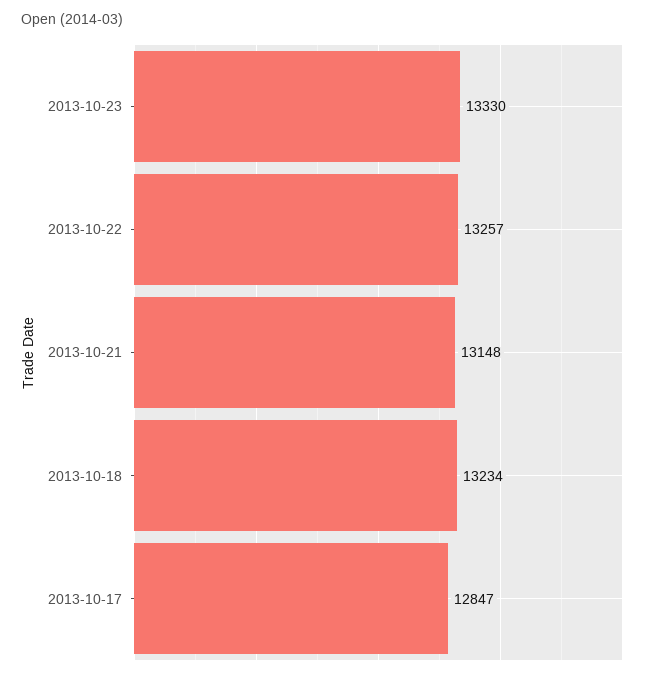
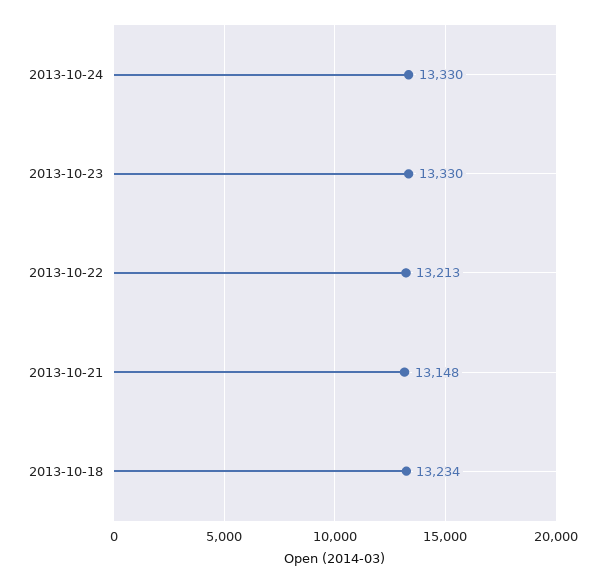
2013-10-22: 13257 -> 13213
2013-10-17: 12847 -> none
2013-10-24: none -> 13330

